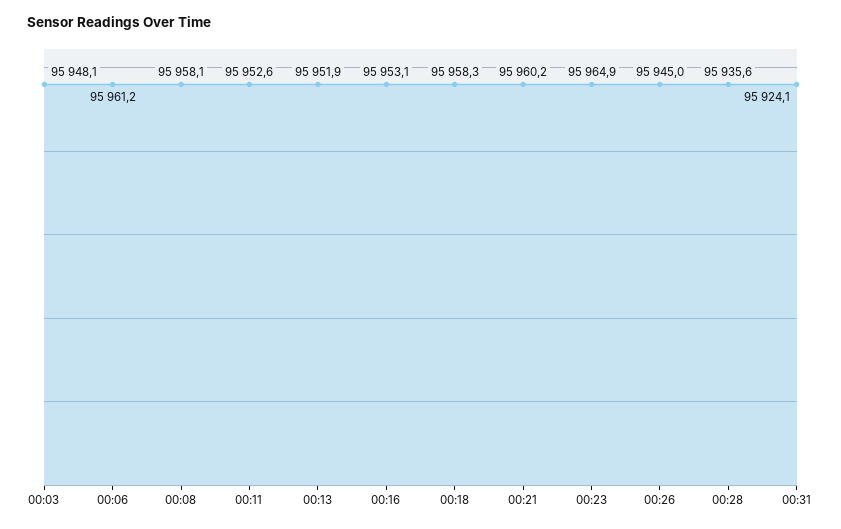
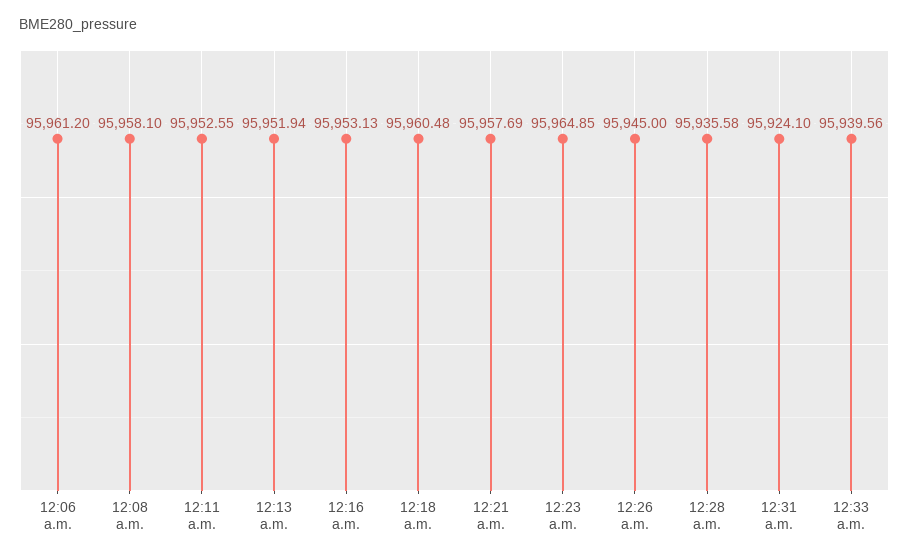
00:03: 95948.1 -> none
00:18: 95958.3 -> 95960.48
00:21: 95960.2 -> 95957.69
12:33 a.m.: none -> 95939.56

